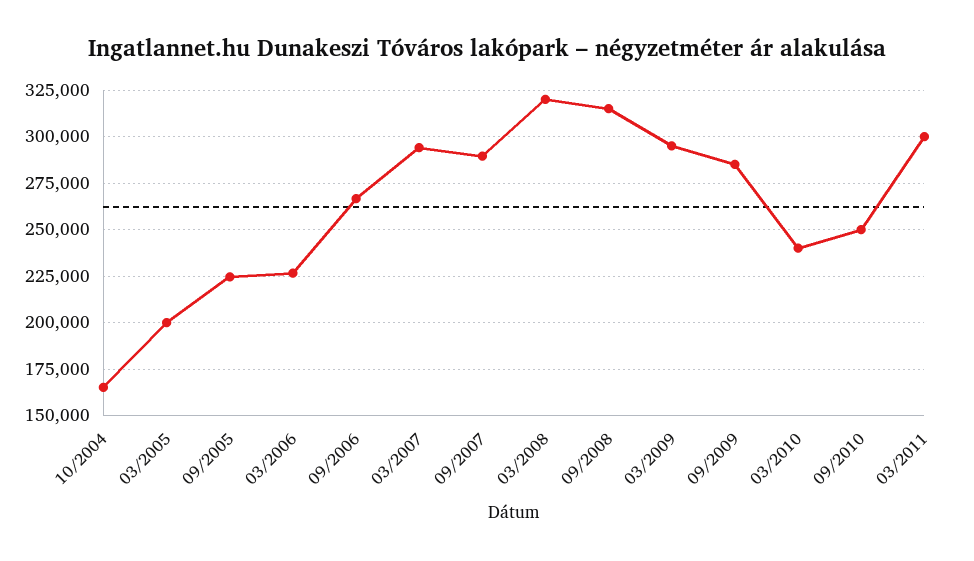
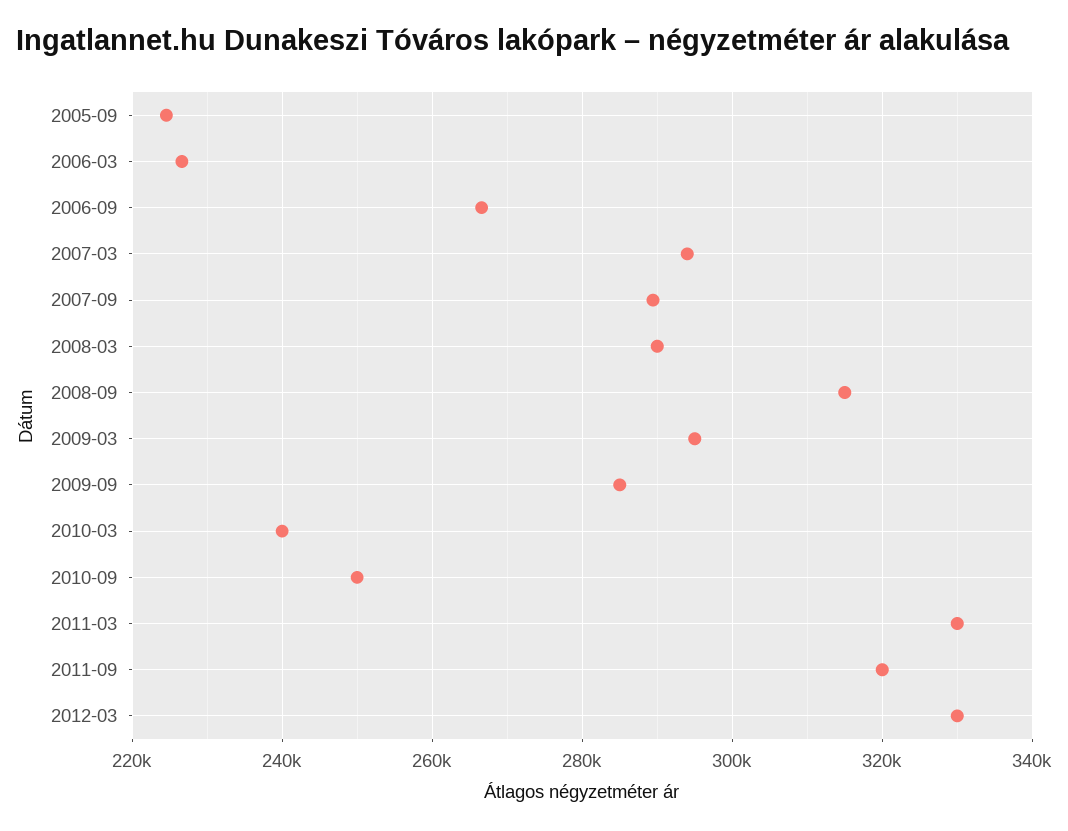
10/2004: 165000 -> none
03/2005: 200000 -> none
03/2008: 320000 -> 290000
03/2011: 300000 -> 330000
2011-09: none -> 320000
2012-03: none -> 330000

